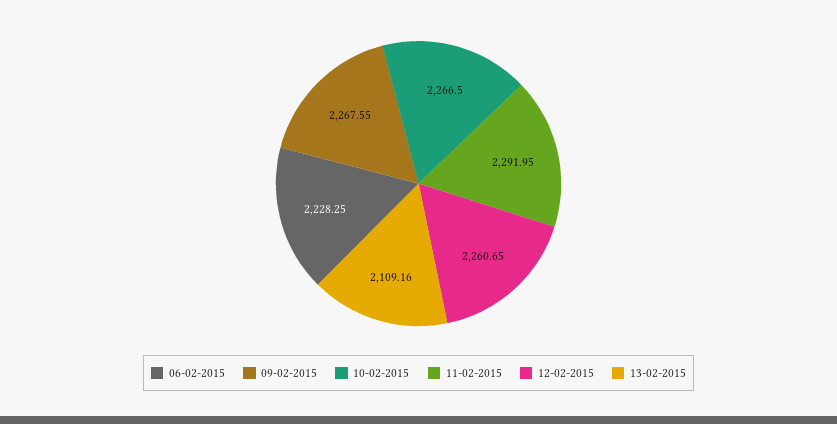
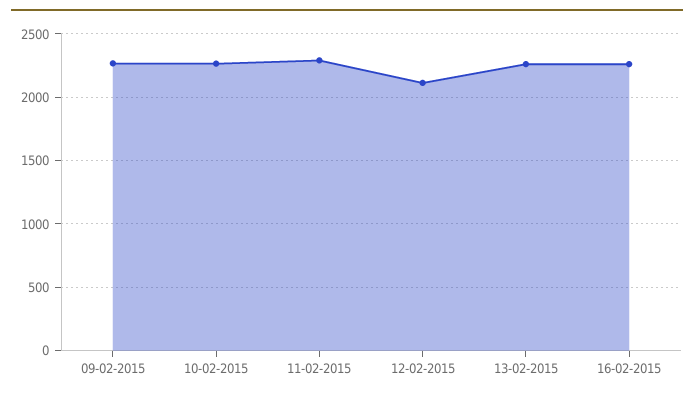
06-02-2015: 2228.25 -> none
12-02-2015: 2260.65 -> 2100
13-02-2015: 2109.16 -> 2250
16-02-2015: none -> 2250

